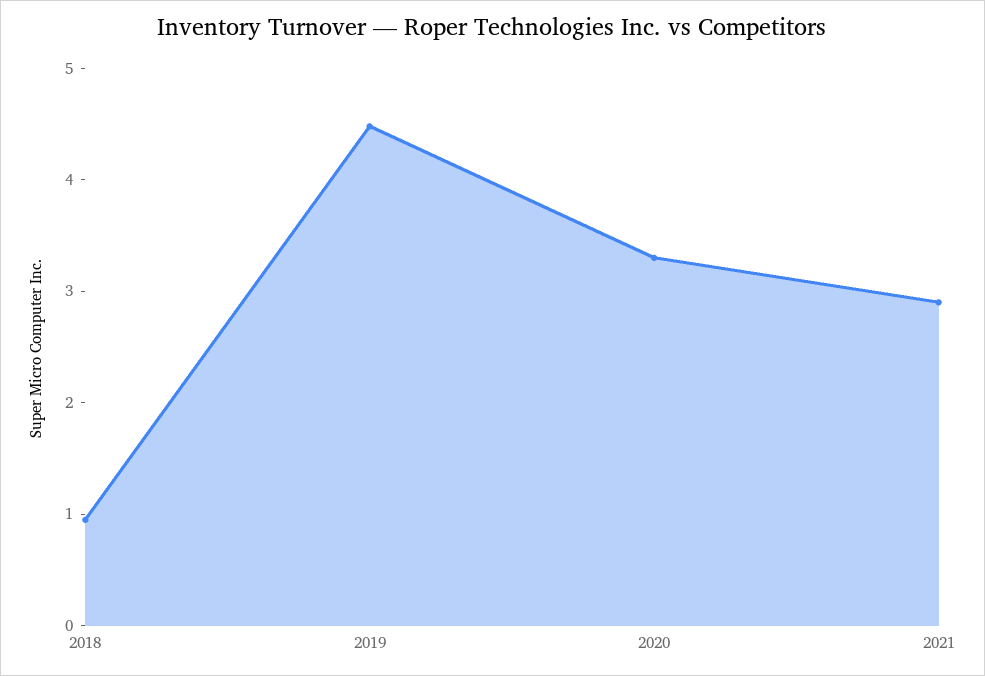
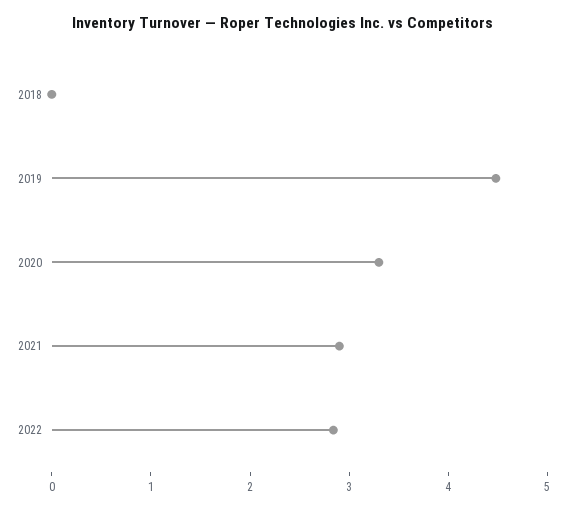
2018: 1 -> 0
2022: none -> 2.8

